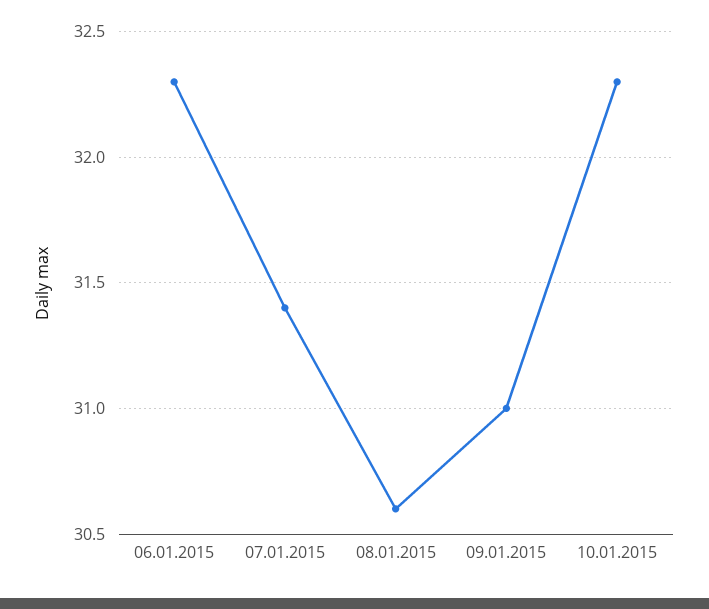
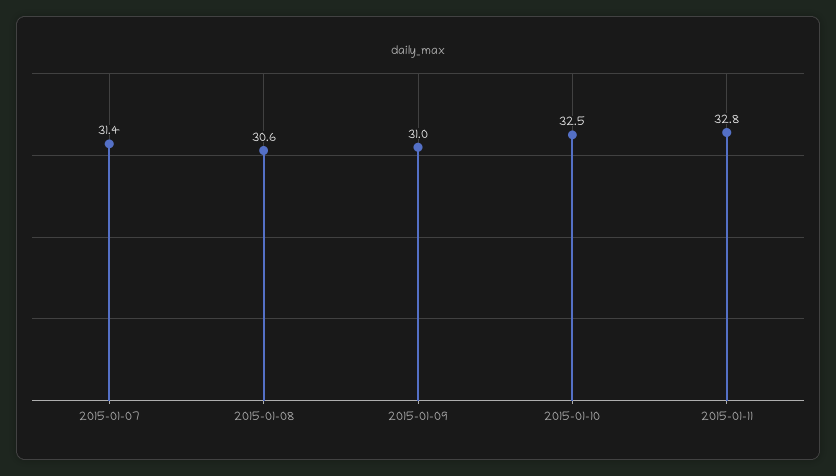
06.01.2015: 32.3 -> none
10.01.2015: 32.3 -> 32.5
2015-01-11: none -> 32.8

